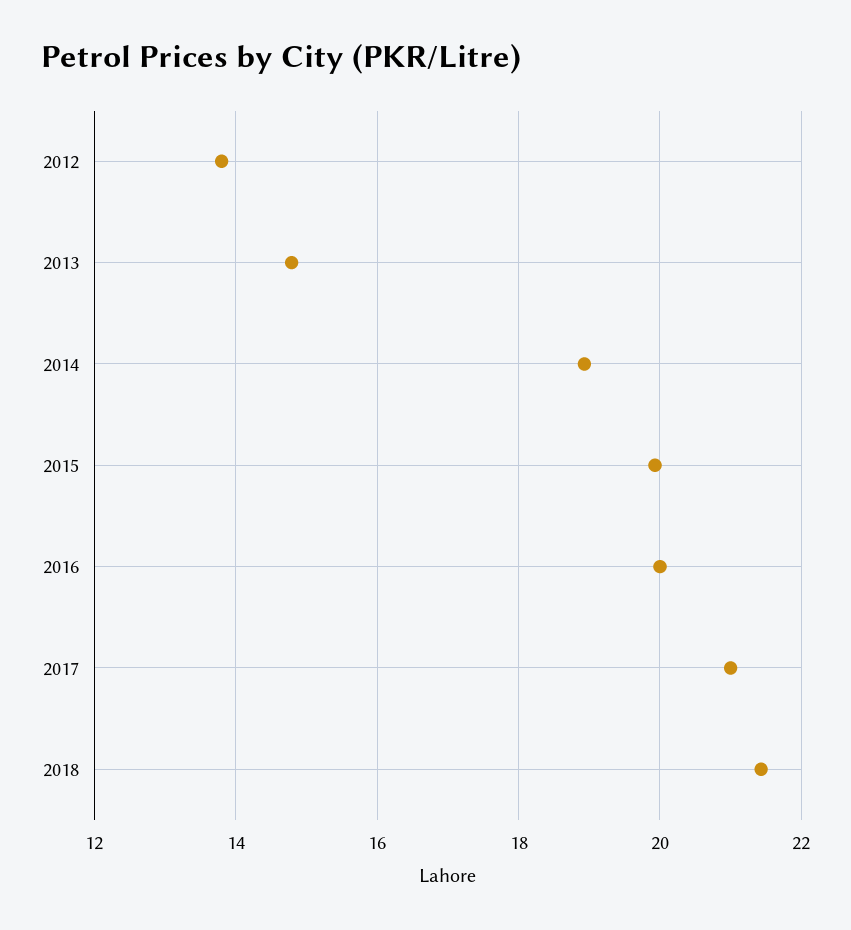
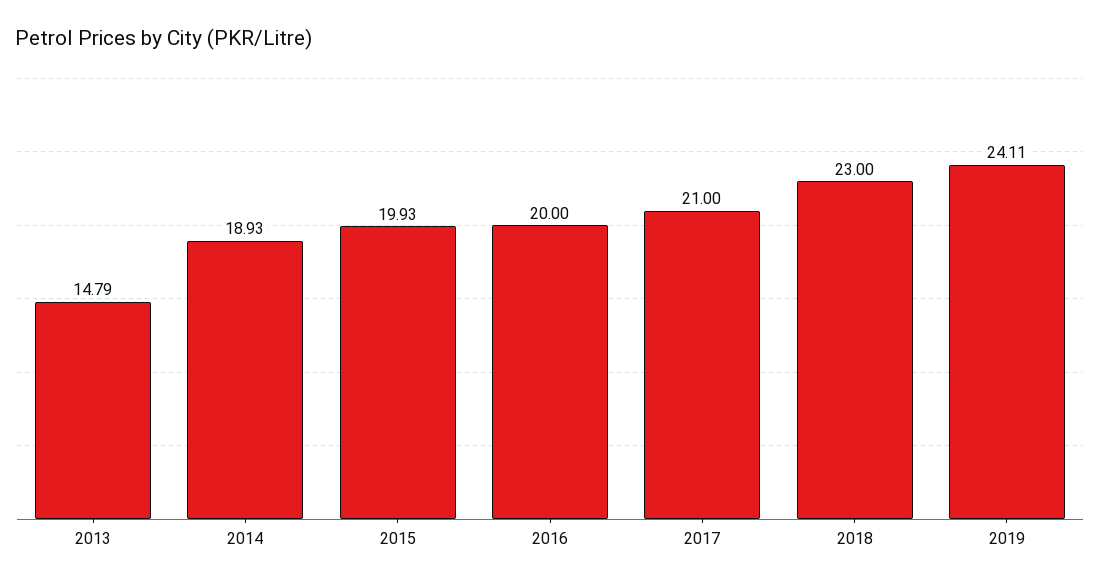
2012: 13.8 -> none
2018: 21.4 -> 23
2019: none -> 24.11

